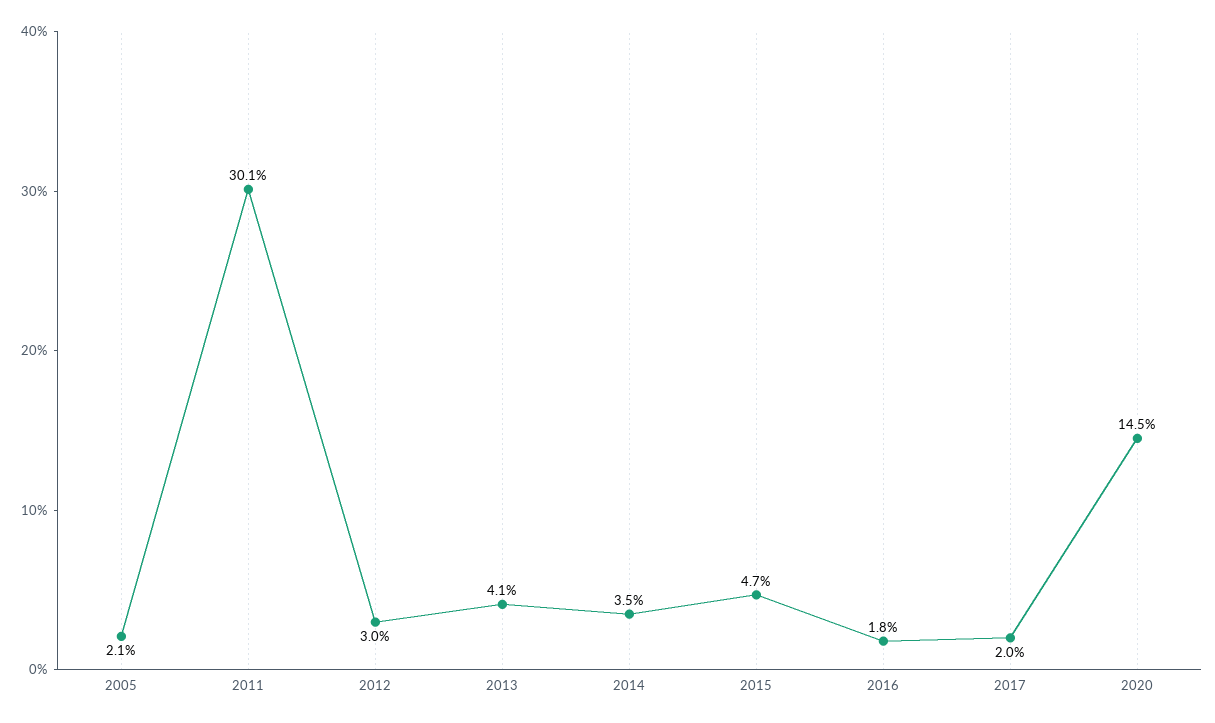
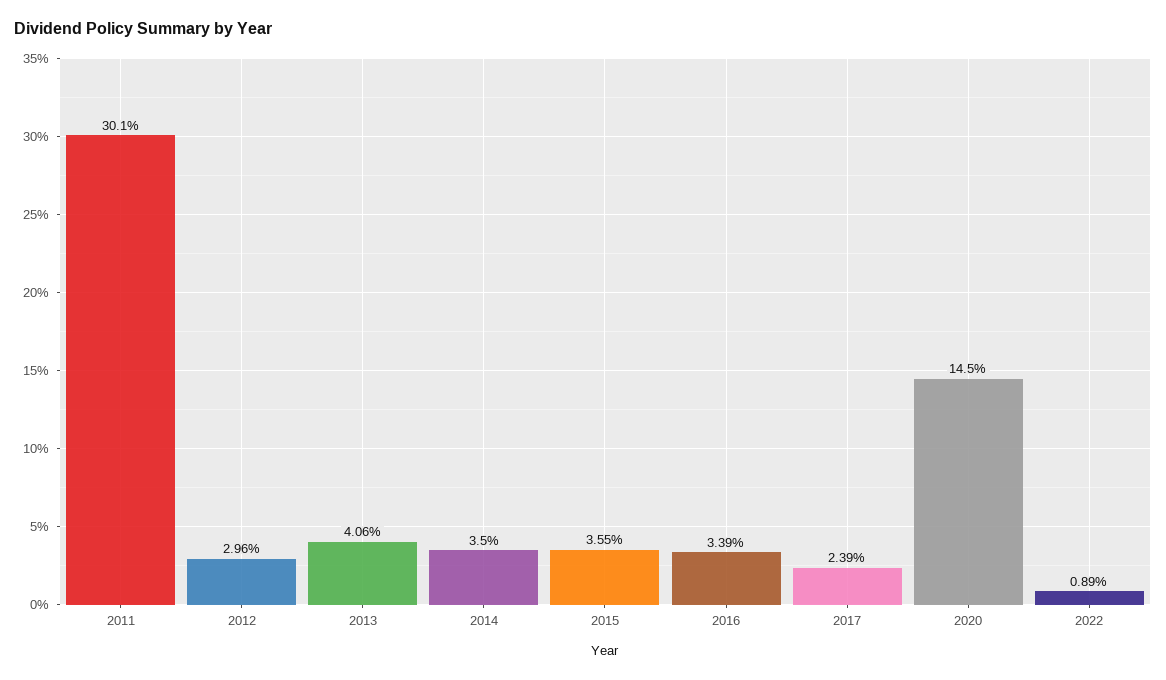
2005: 2.1 -> none
2015: 4.7 -> 3.55
2016: 1.8 -> 3.39
2017: 2 -> 2.39
2022: none -> 0.89

